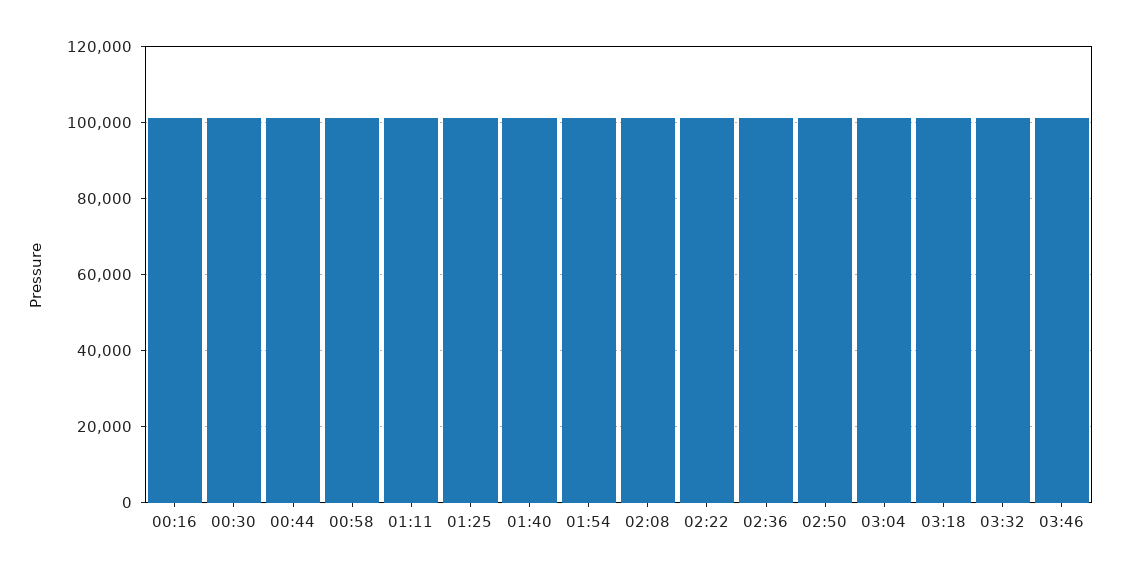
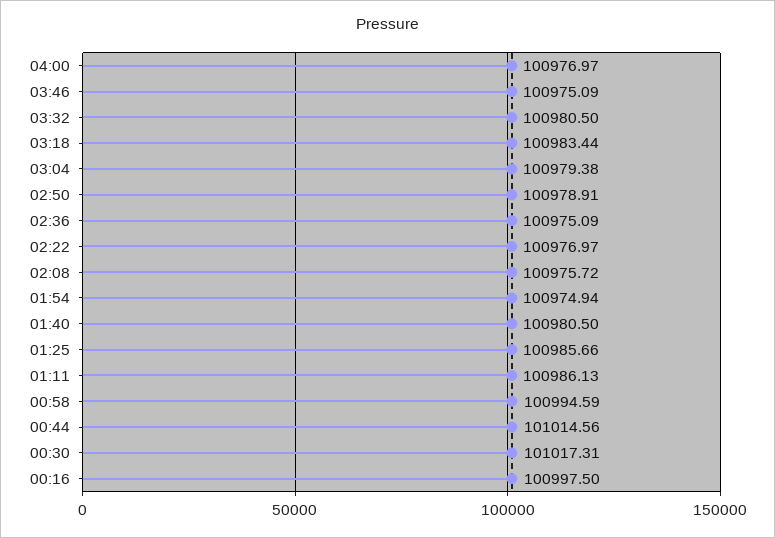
04:00: none -> 100976.97

